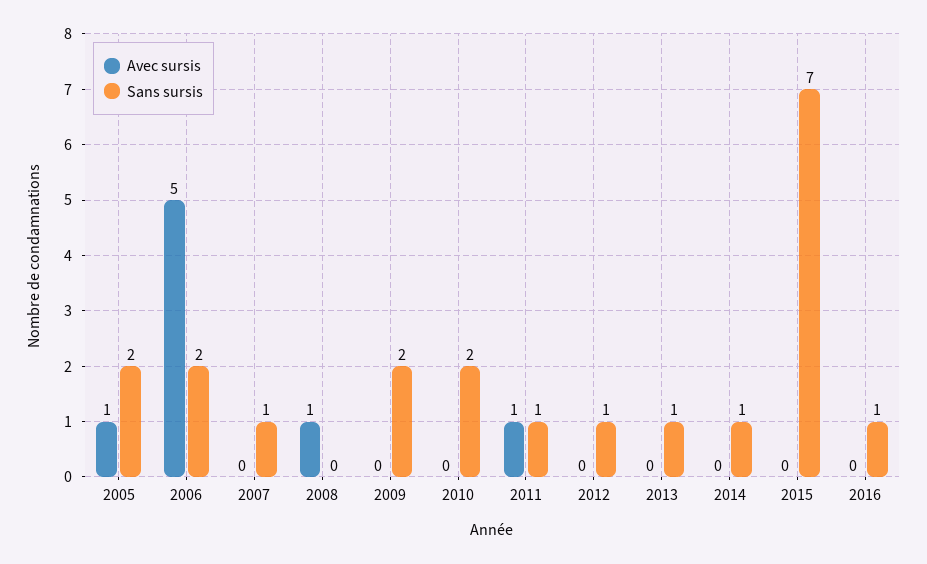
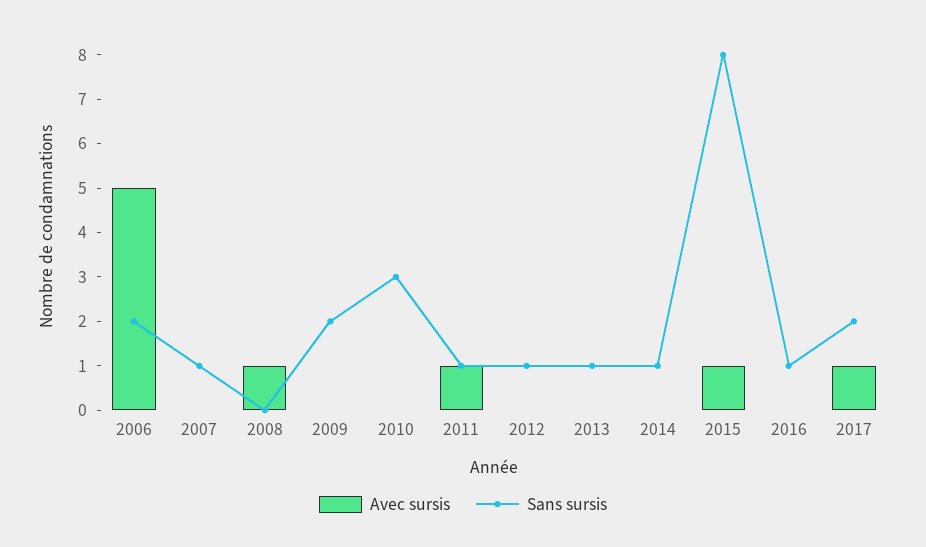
Avec sursis, 2005: 1 -> none
Sans sursis, 2005: 2 -> none
Sans sursis, 2010: 2 -> 3
Avec sursis, 2015: 0 -> 1
Sans sursis, 2015: 7 -> 8
Avec sursis, 2017: none -> 1
Sans sursis, 2017: none -> 2

